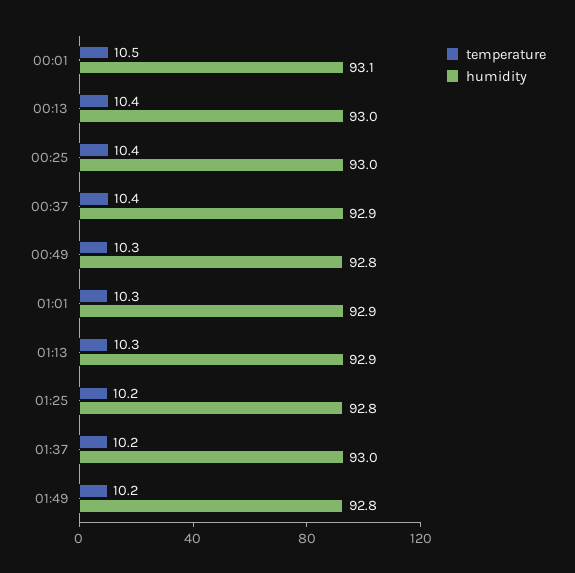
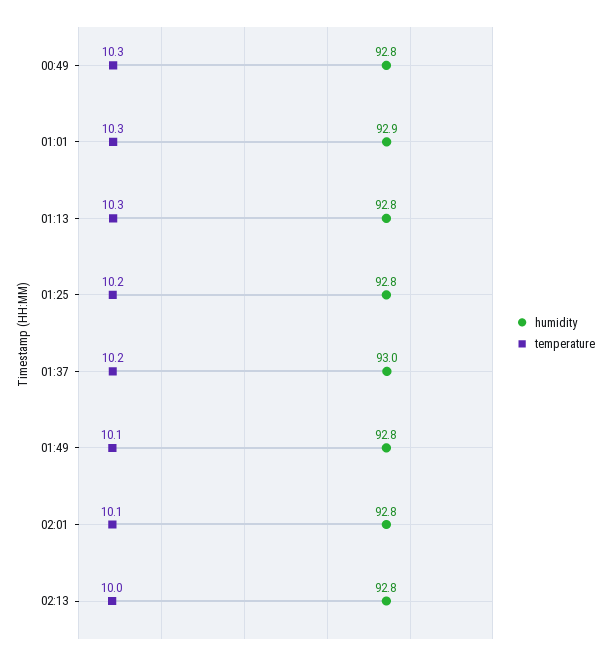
temperature, 00:01: 10.5 -> none
humidity, 00:01: 93.1 -> none
temperature, 00:13: 10.4 -> none
humidity, 00:13: 93 -> none
temperature, 00:25: 10.4 -> none
humidity, 00:25: 93 -> none
temperature, 00:37: 10.4 -> none
humidity, 00:37: 92.9 -> none
humidity, 01:13: 92.9 -> 92.8
temperature, 01:49: 10.2 -> 10.1
humidity, 02:01: none -> 92.8
temperature, 02:01: none -> 10.1
humidity, 02:13: none -> 92.8
temperature, 02:13: none -> 10

